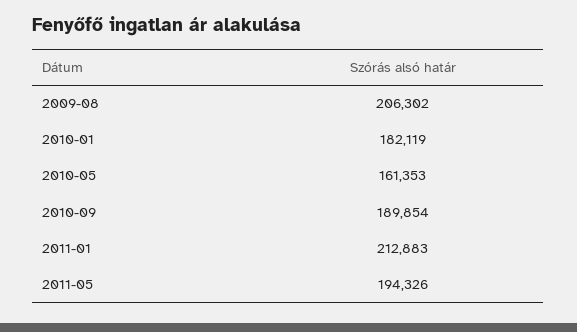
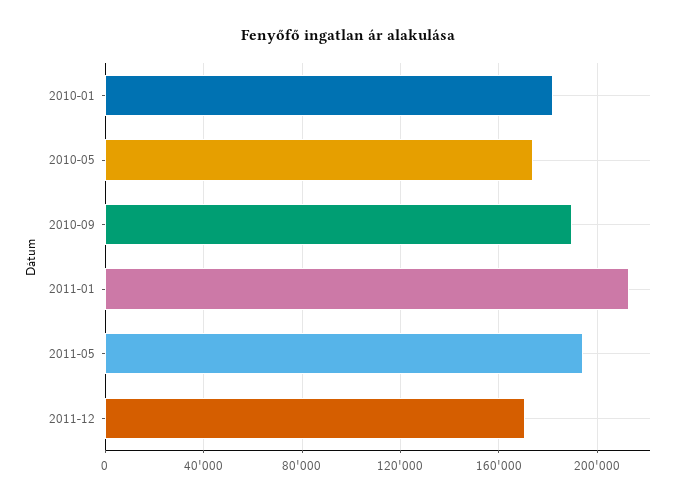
2009-08: 206302 -> none
2010-05: 161353 -> 175000
2011-12: none -> 170000

